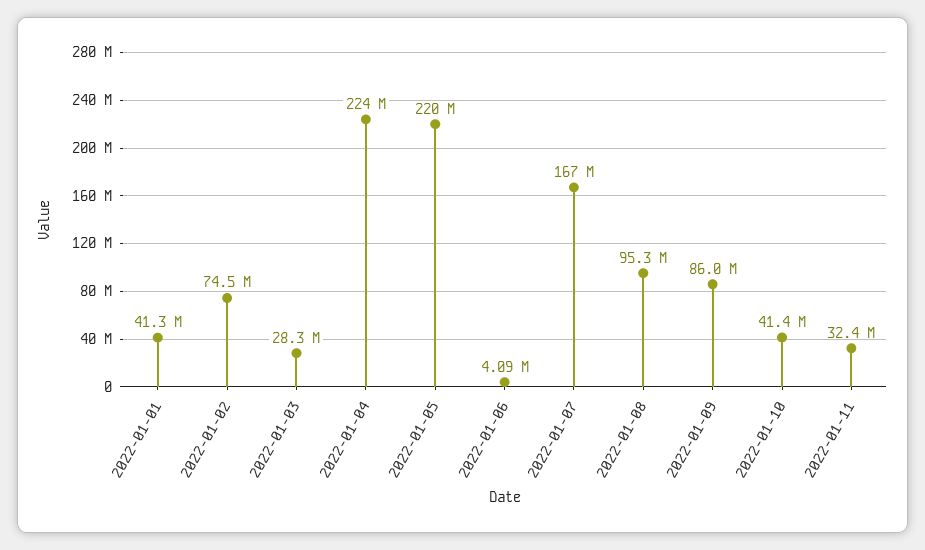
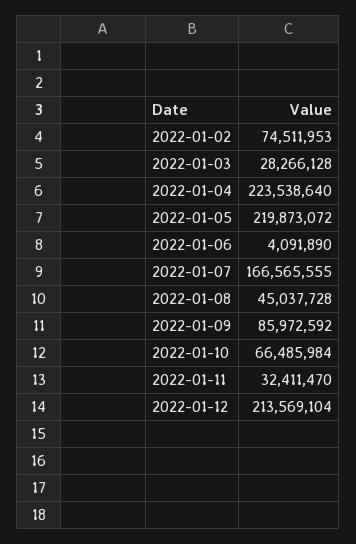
2022-01-01: 41300000 -> none
2022-01-08: 95300000 -> 45037728
2022-01-10: 41400000 -> 66485984
2022-01-12: none -> 213569104

